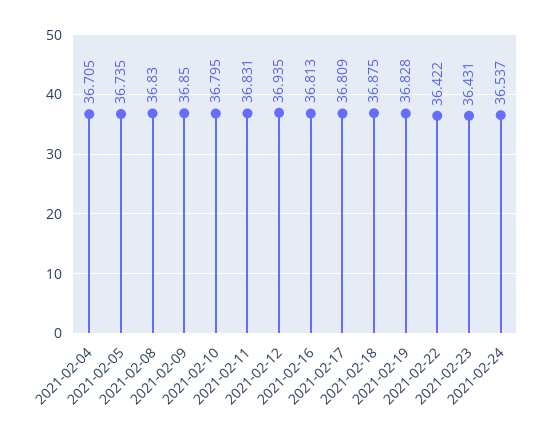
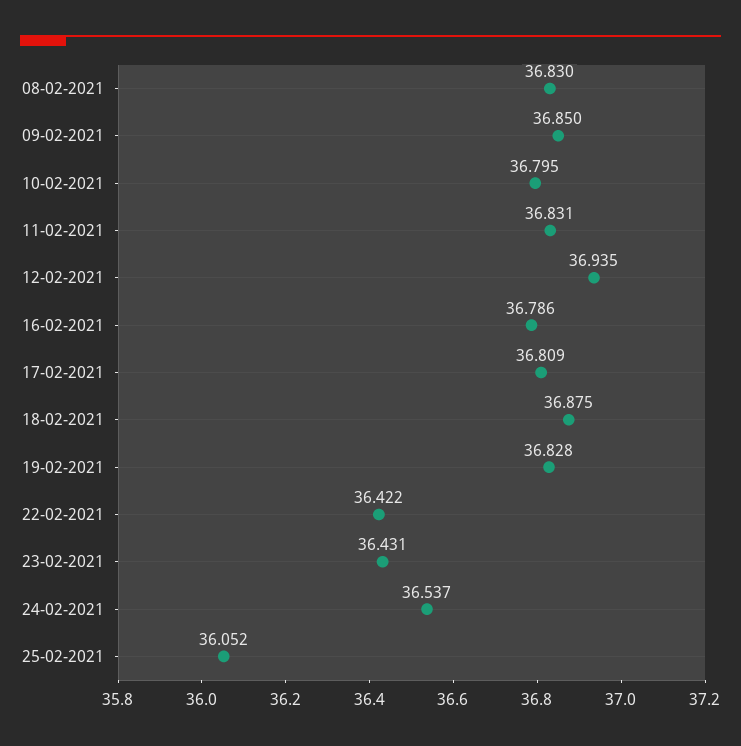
2021-02-04: 36.705 -> none
2021-02-05: 36.735 -> none
2021-02-16: 36.813 -> 36.786
25-02-2021: none -> 36.052

